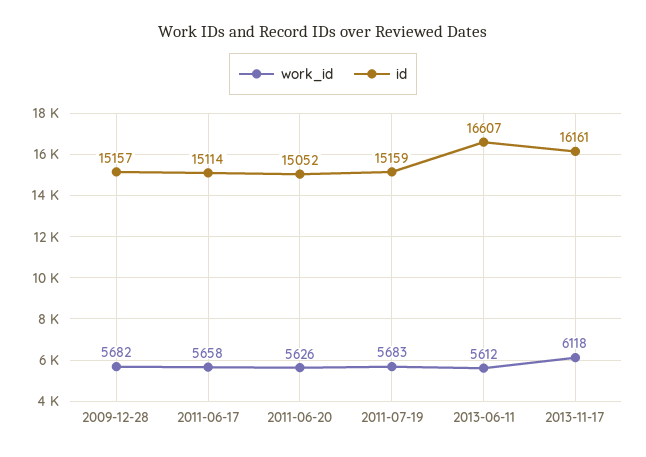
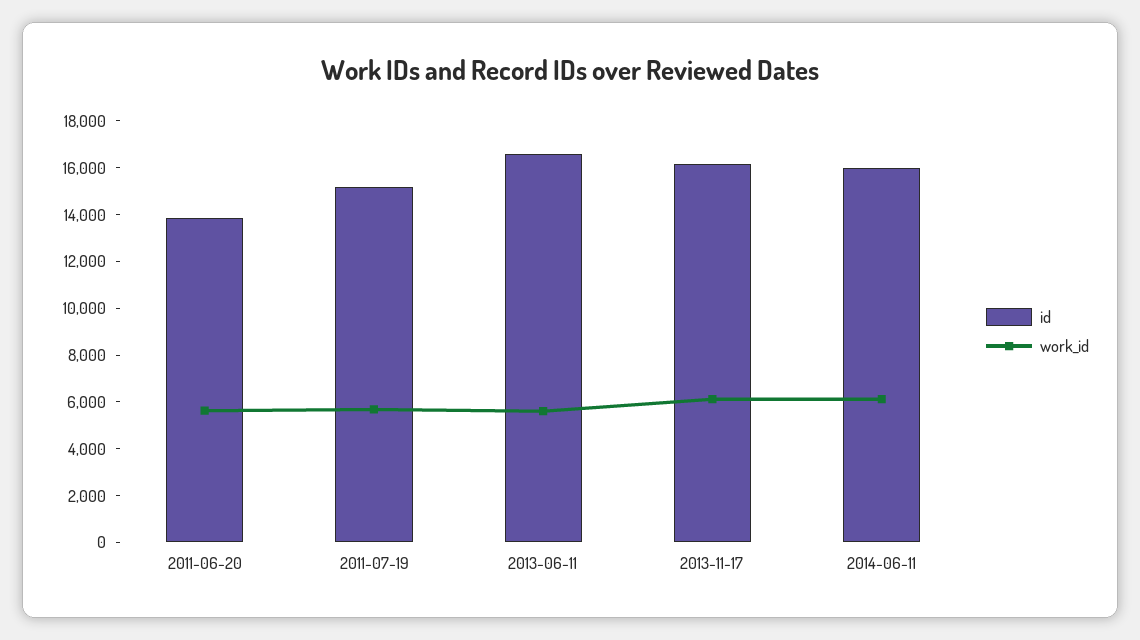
work_id, 2009-12-28: 5682 -> none
id, 2009-12-28: 15157 -> none
work_id, 2011-06-17: 5658 -> none
id, 2011-06-17: 15114 -> none
id, 2011-06-20: 15052 -> 14000
id, 2014-06-11: none -> 16000
work_id, 2014-06-11: none -> 6000

